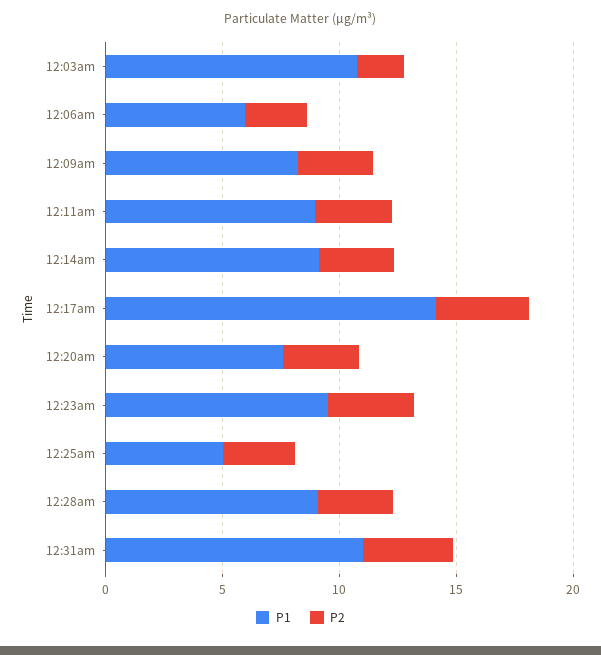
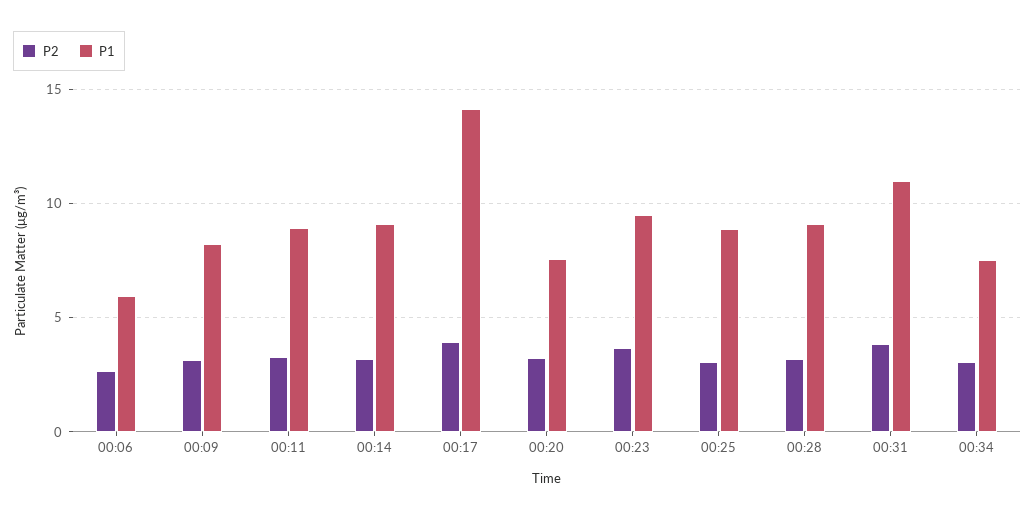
P1, 12:03am: 11 -> none
P2, 12:03am: 2 -> none
P1, 12:25am: 5 -> 9
P2, 00:34: none -> 3
P1, 00:34: none -> 7.5

